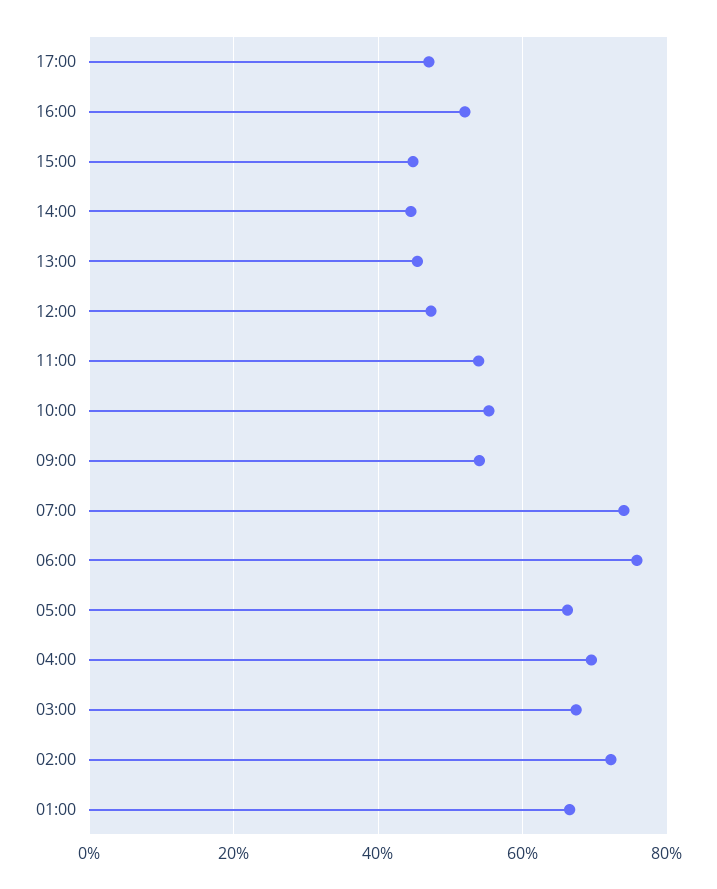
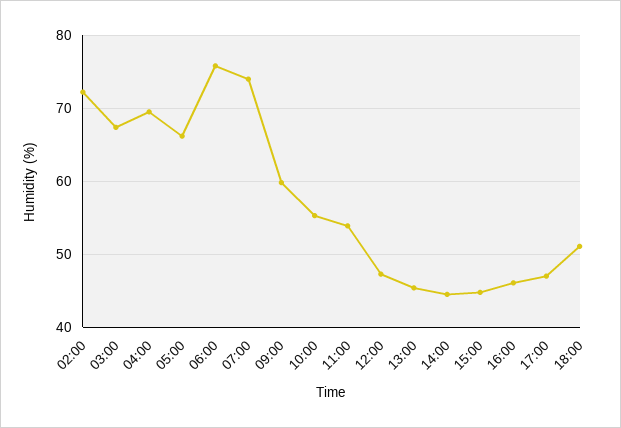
16:00: 52 -> 46
09:00: 54 -> 60
01:00: 66 -> none
18:00: none -> 51

